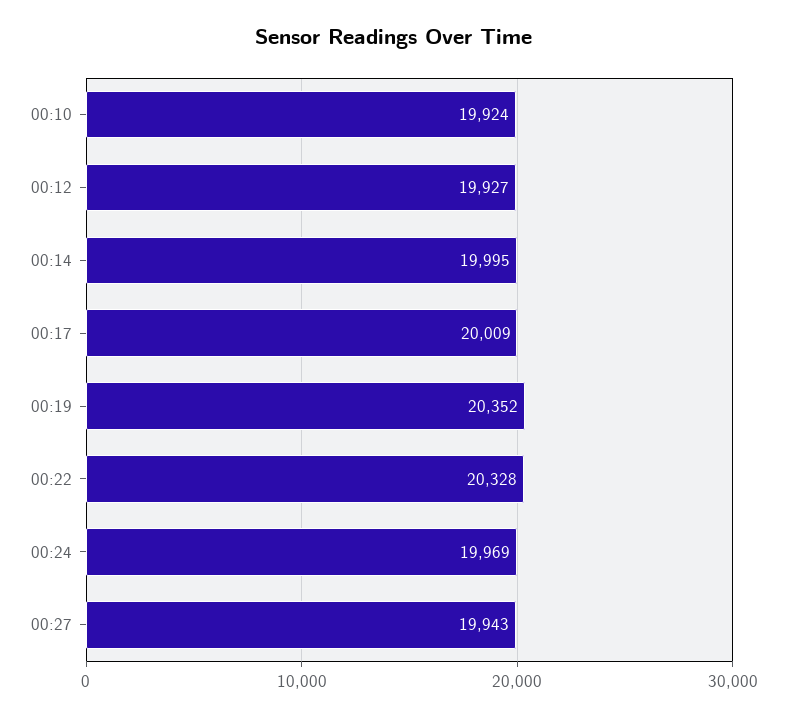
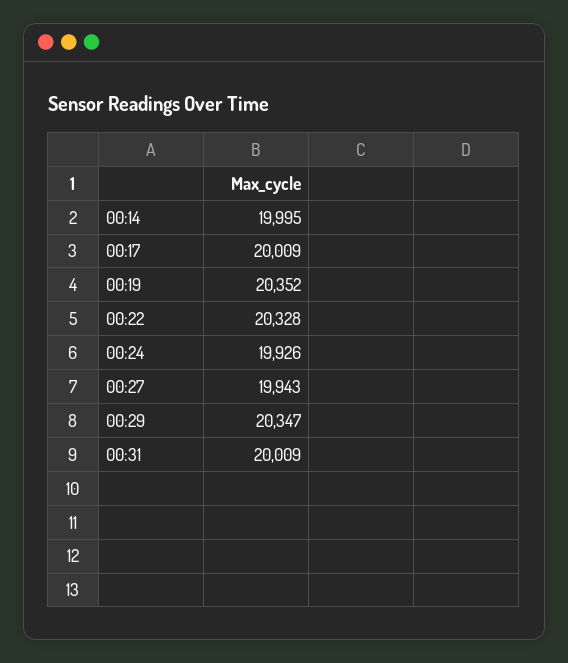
00:10: 19924 -> none
00:12: 19927 -> none
00:24: 19969 -> 19926
00:29: none -> 20347
00:31: none -> 20009

